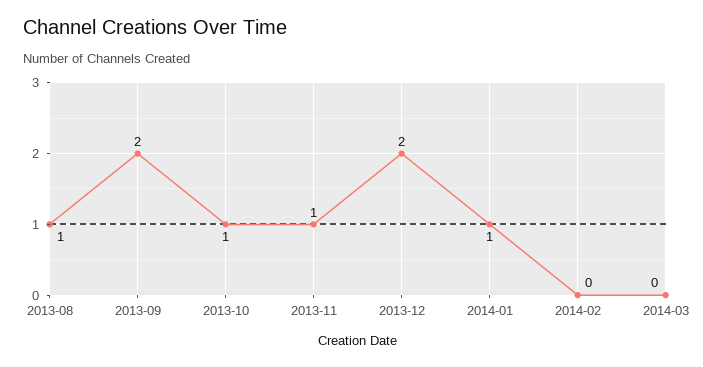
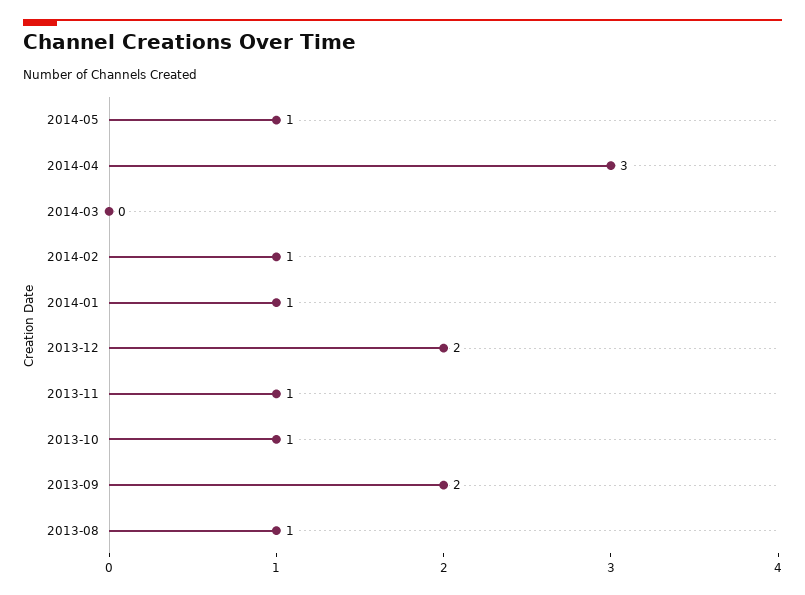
2014-02: 0 -> 1
2014-05: none -> 1
2014-04: none -> 3

